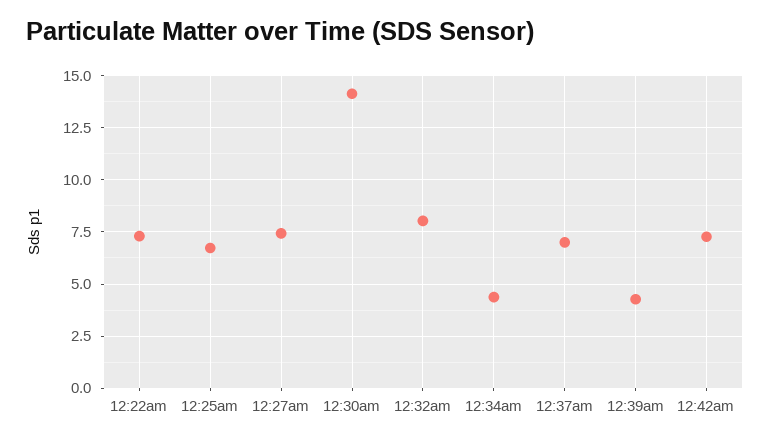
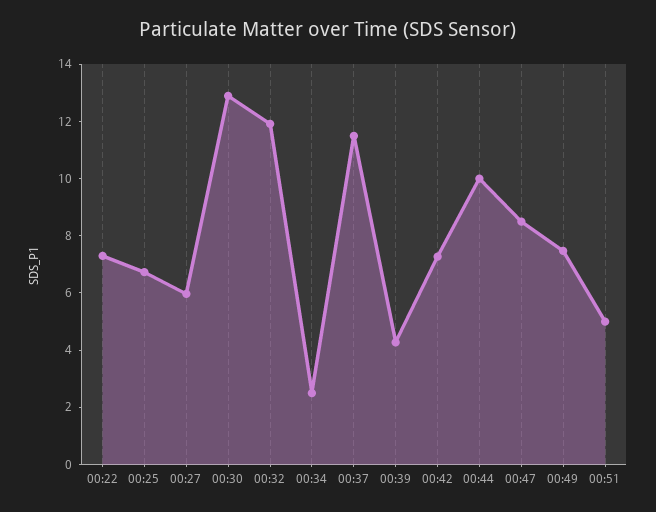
12:27am: 7.5 -> 6
12:30am: 14 -> 13
12:32am: 8 -> 12
12:34am: 4.5 -> 2.5
12:37am: 7 -> 11.5
00:44: none -> 10
00:47: none -> 8.5
00:49: none -> 7.5
00:51: none -> 5

